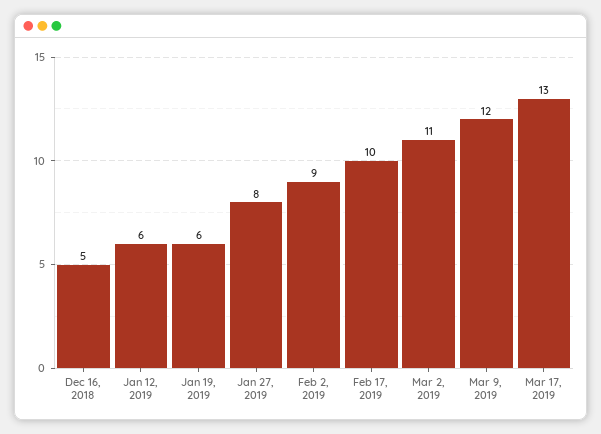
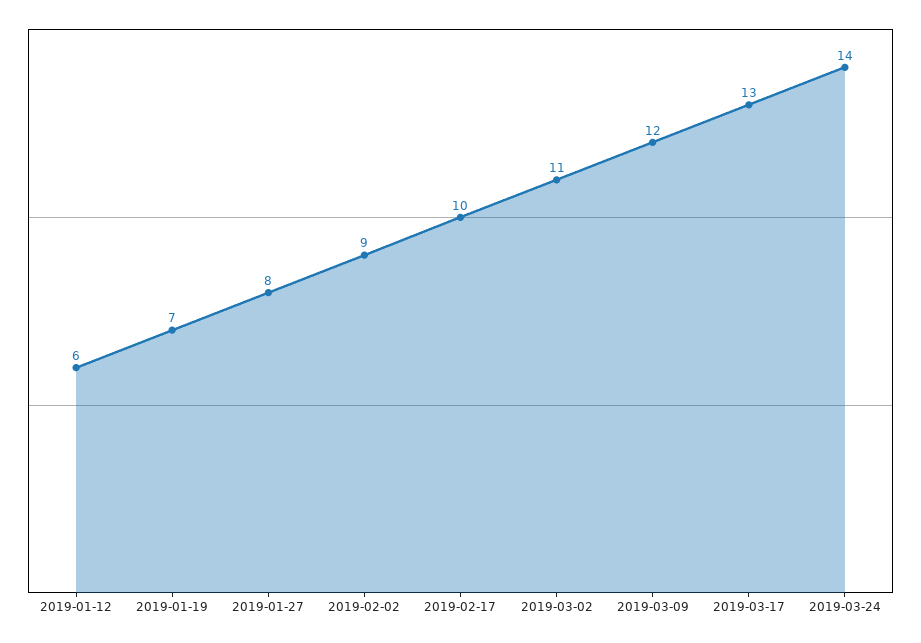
Dec 16, 2018: 5 -> none
Jan 19, 2019: 6 -> 7
2019-03-24: none -> 14

